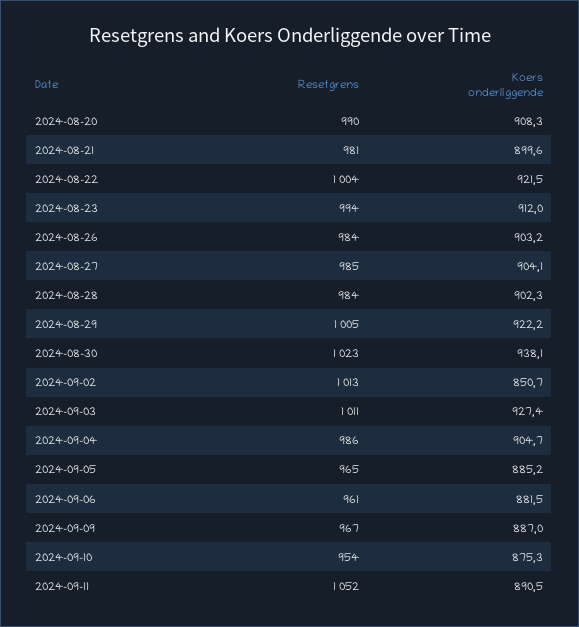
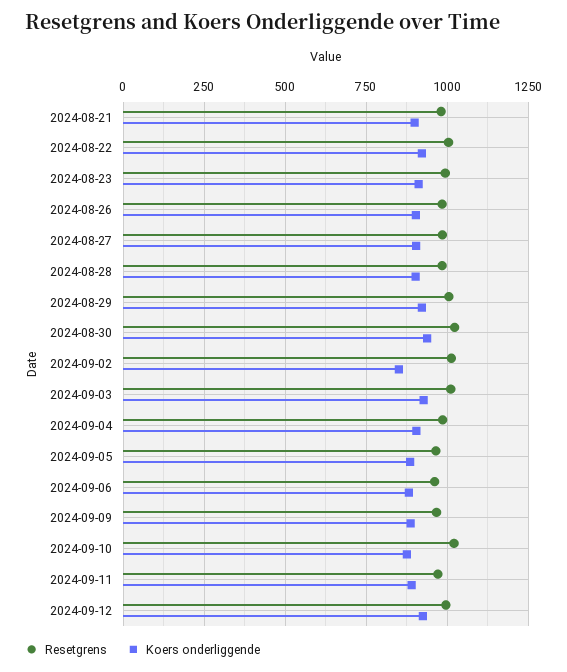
Resetgrens, 2024-08-20: 990 -> none
Koers onderliggende, 2024-08-20: 908.3 -> none
Resetgrens, 2024-09-10: 954 -> 1025
Resetgrens, 2024-09-11: 1052 -> 975
Resetgrens, 2024-09-12: none -> 1000
Koers onderliggende, 2024-09-12: none -> 925

